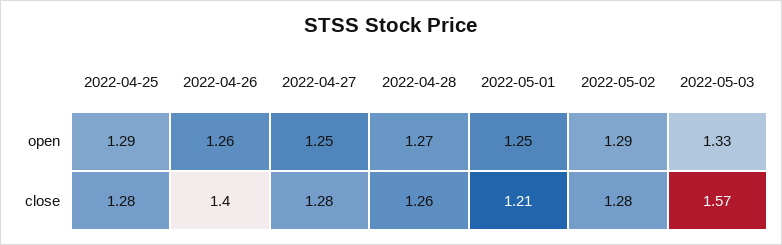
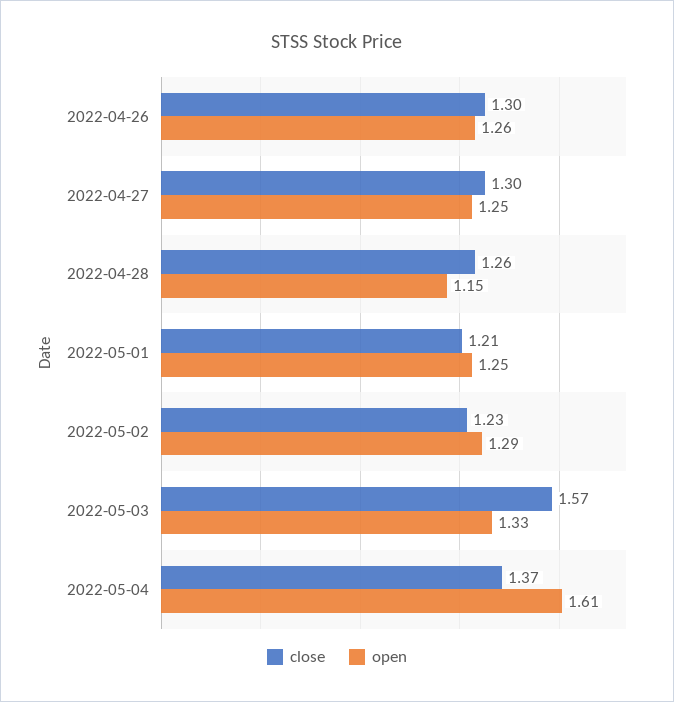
open, 2022-04-25: 1.29 -> none
open, 2022-04-28: 1.27 -> 1.15
close, 2022-04-25: 1.28 -> none
close, 2022-04-26: 1.4 -> 1.3
close, 2022-04-27: 1.28 -> 1.3
close, 2022-05-02: 1.28 -> 1.23
close, 2022-05-04: none -> 1.37
open, 2022-05-04: none -> 1.61

